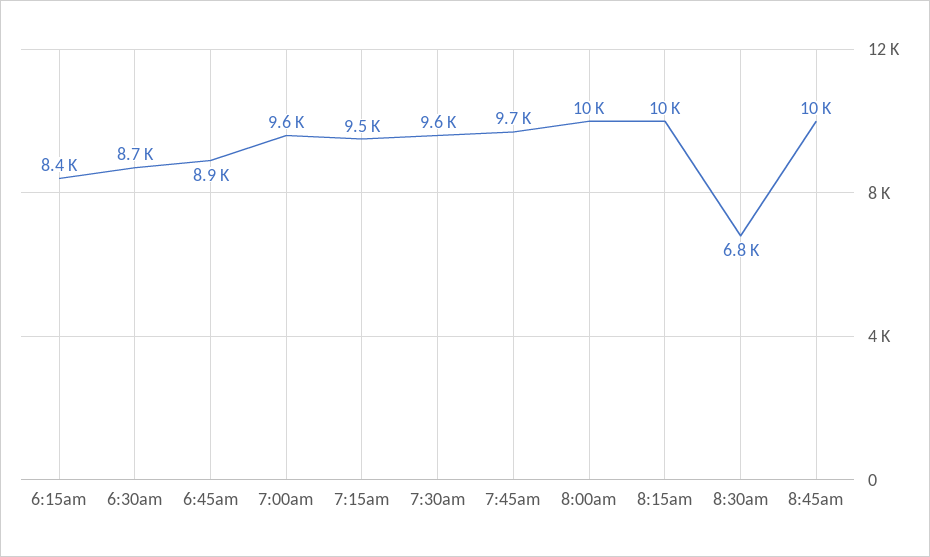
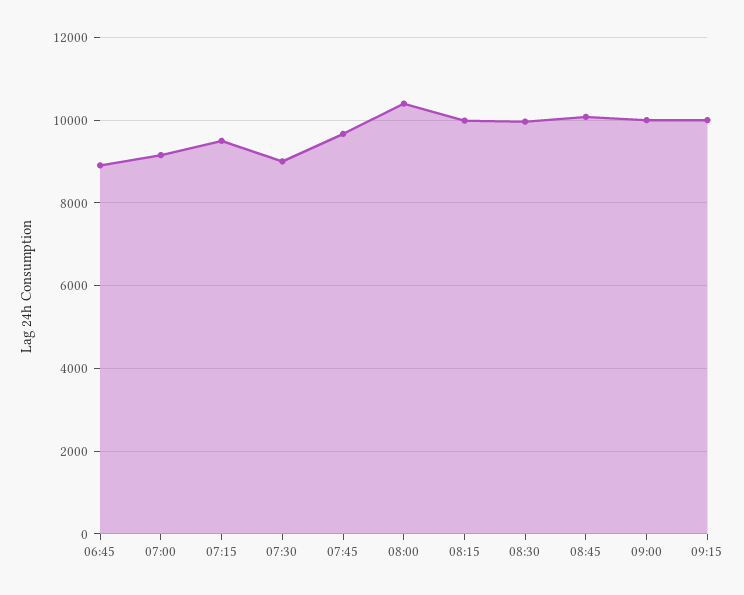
6:15am: 8400 -> none
6:30am: 8700 -> none
7:00am: 9600 -> 9200
7:30am: 9600 -> 9000
8:30am: 6800 -> 10000
09:00: none -> 10000
09:15: none -> 10000

